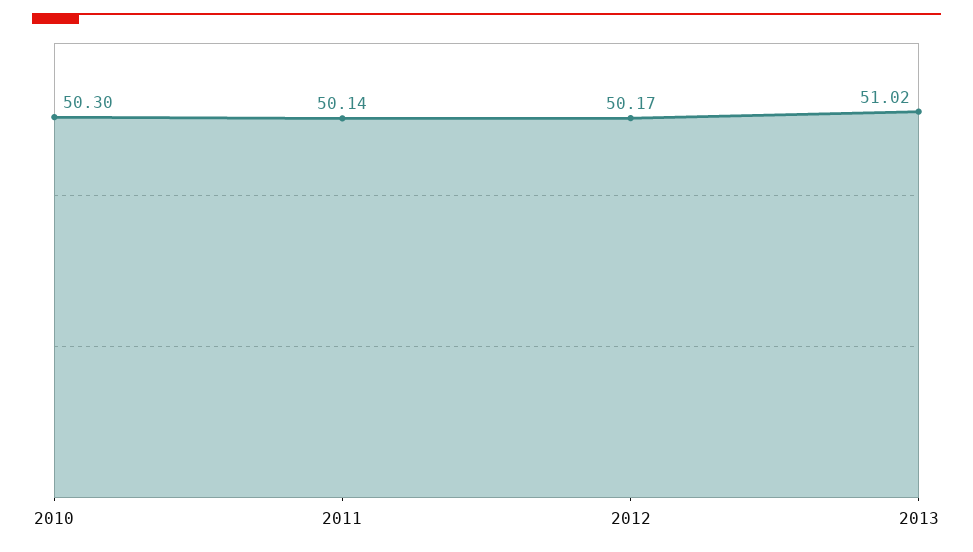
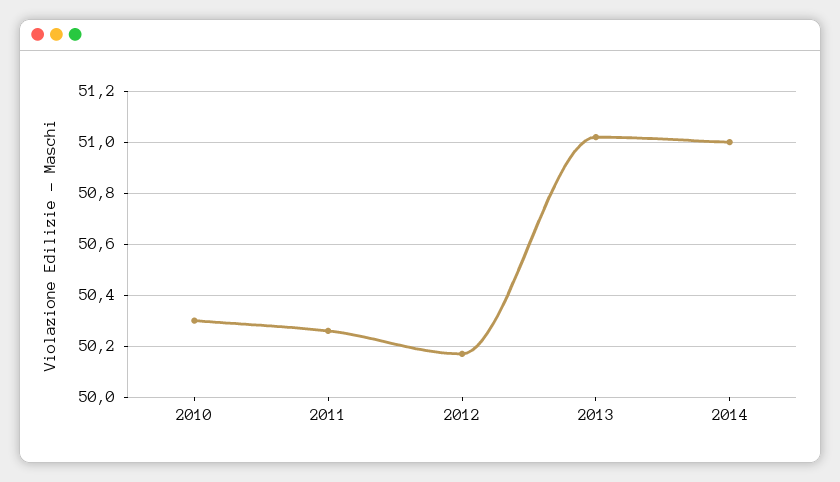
2011: 50.14 -> 50.25
2014: none -> 51

